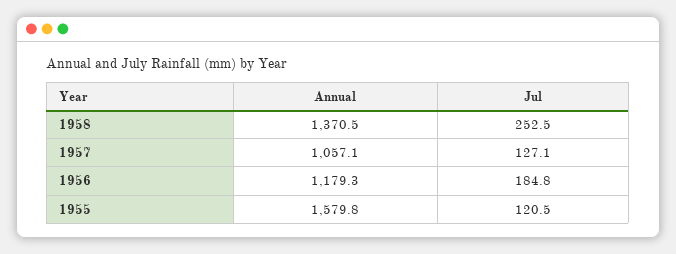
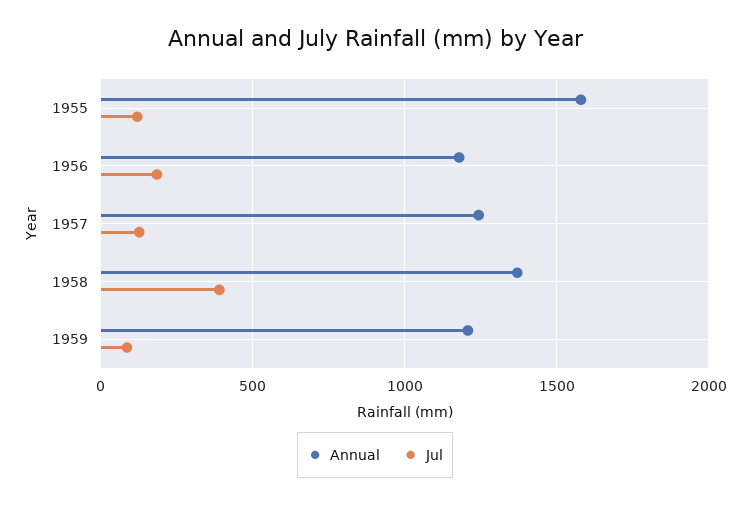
Jul, 1958: 252.5 -> 400
Annual, 1957: 1057.1 -> 1250
Annual, 1959: none -> 1200
Jul, 1959: none -> 100

